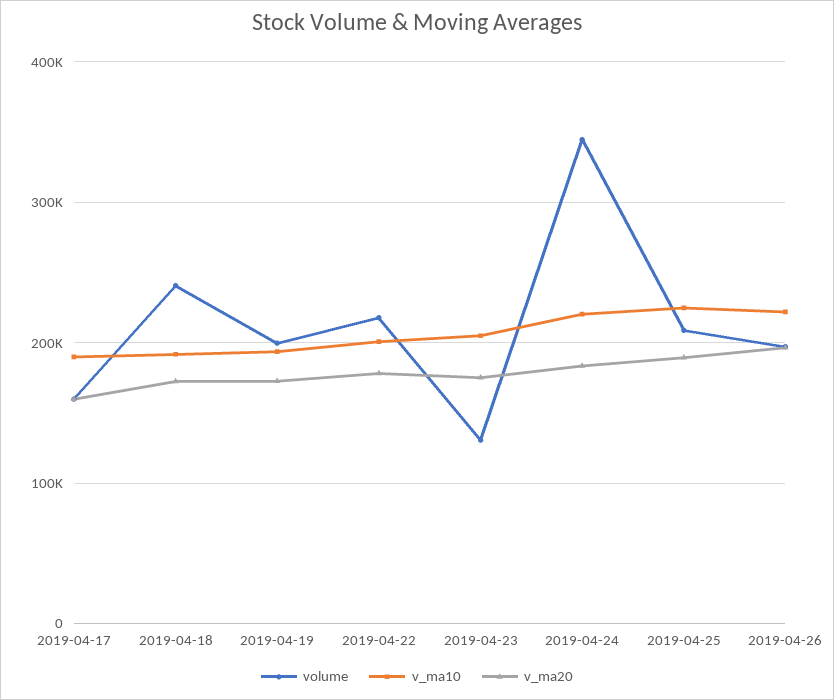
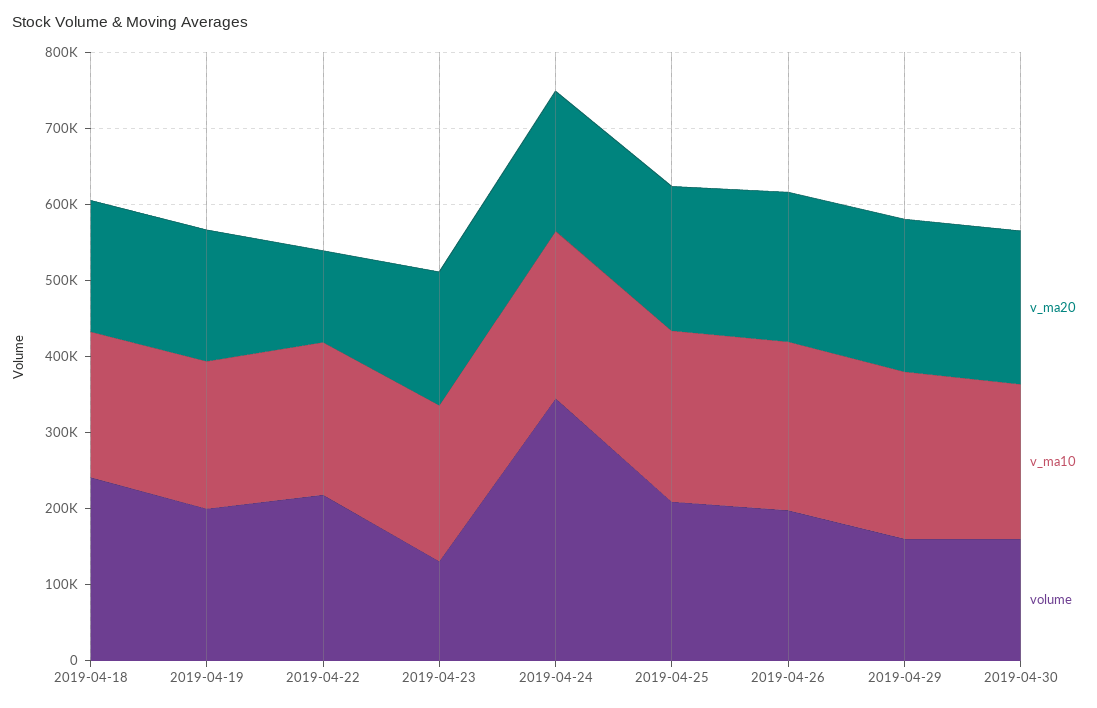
volume, 2019-04-17: 160000 -> none
v_ma10, 2019-04-17: 190000 -> none
v_ma20, 2019-04-17: 160000 -> none
v_ma20, 2019-04-22: 180000 -> 120000
v_ma20, 2019-04-29: none -> 200000
v_ma10, 2019-04-29: none -> 220000
volume, 2019-04-29: none -> 160000
v_ma20, 2019-04-30: none -> 200000
v_ma10, 2019-04-30: none -> 200000
volume, 2019-04-30: none -> 160000

